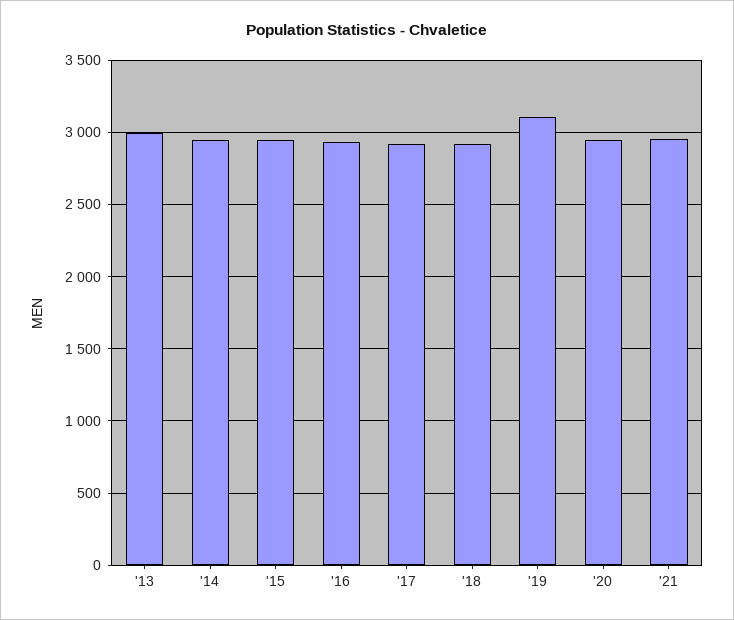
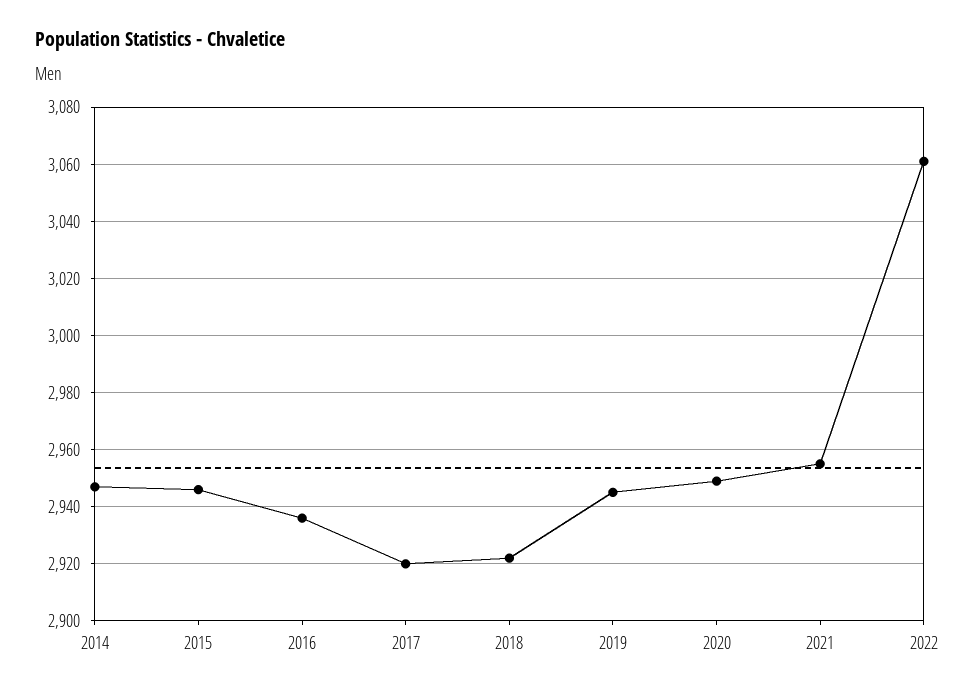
'13: 3000 -> none
'19: 3100 -> 2945
2022: none -> 3060

